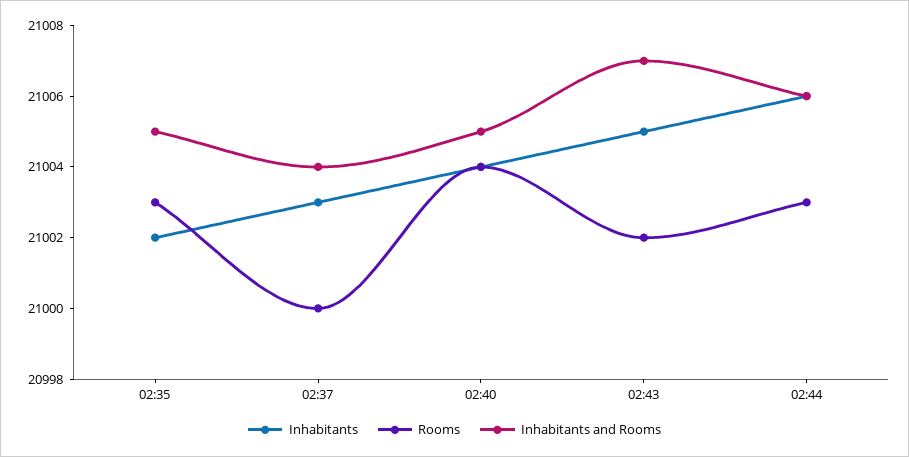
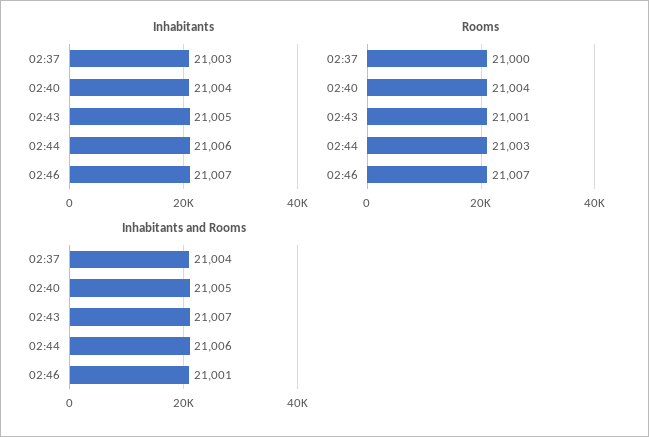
Inhabitants, 02:35: 21002 -> none
Rooms, 02:35: 21003 -> none
Inhabitants and Rooms, 02:35: 21005 -> none
Rooms, 02:43: 21002 -> 21001
Inhabitants, 02:46: none -> 21007
Rooms, 02:46: none -> 21007
Inhabitants and Rooms, 02:46: none -> 21001

